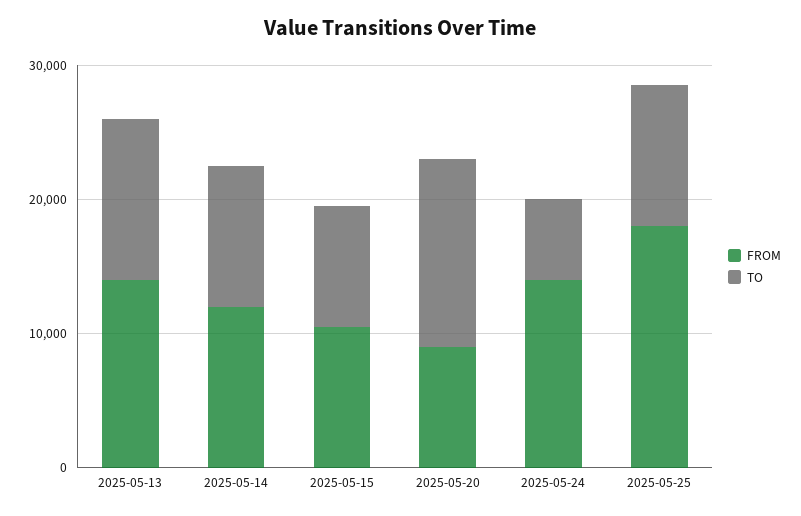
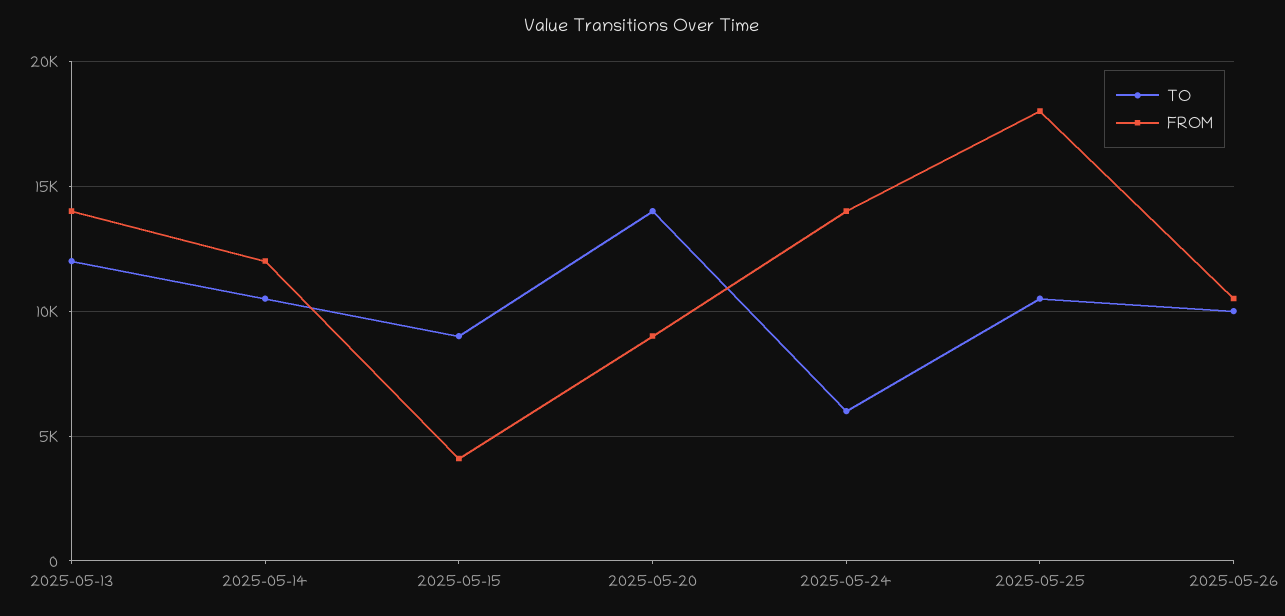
FROM, 2025-05-15: 10000 -> 4000
TO, 2025-05-26: none -> 10000
FROM, 2025-05-26: none -> 10500

